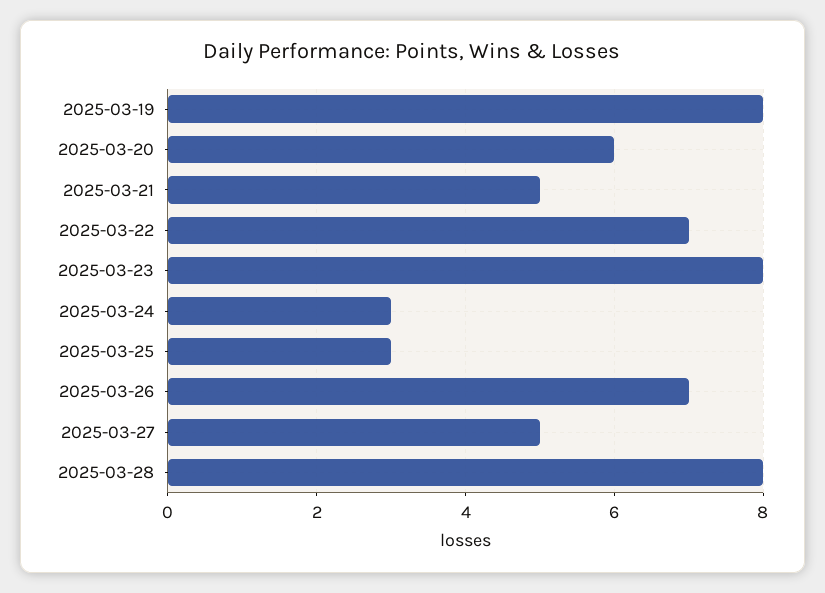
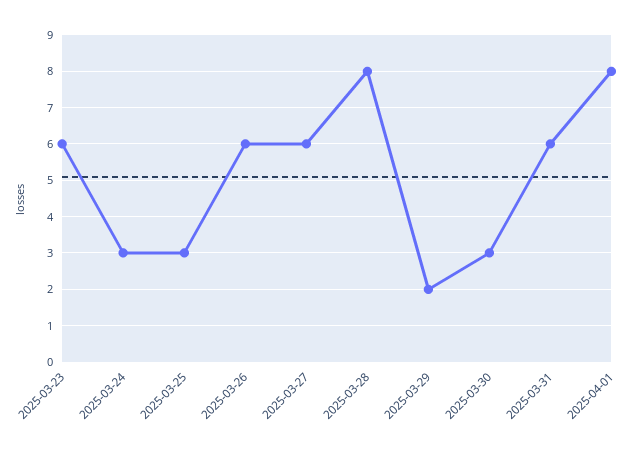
2025-03-19: 8 -> none
2025-03-20: 6 -> none
2025-03-21: 5 -> none
2025-03-22: 7 -> none
2025-03-23: 8 -> 6
2025-03-26: 7 -> 6
2025-03-27: 5 -> 6
2025-03-29: none -> 2
2025-03-30: none -> 3
2025-03-31: none -> 6
2025-04-01: none -> 8

